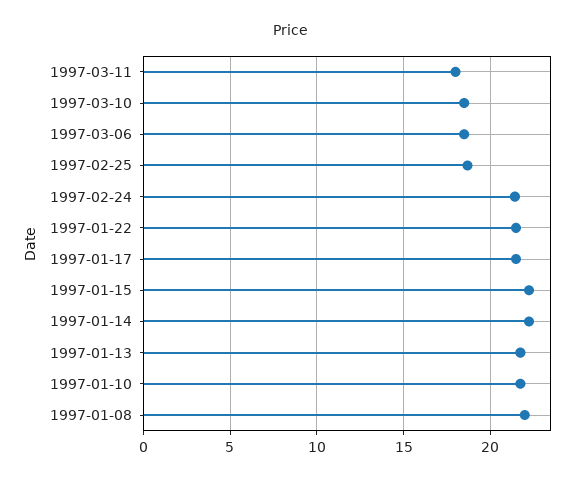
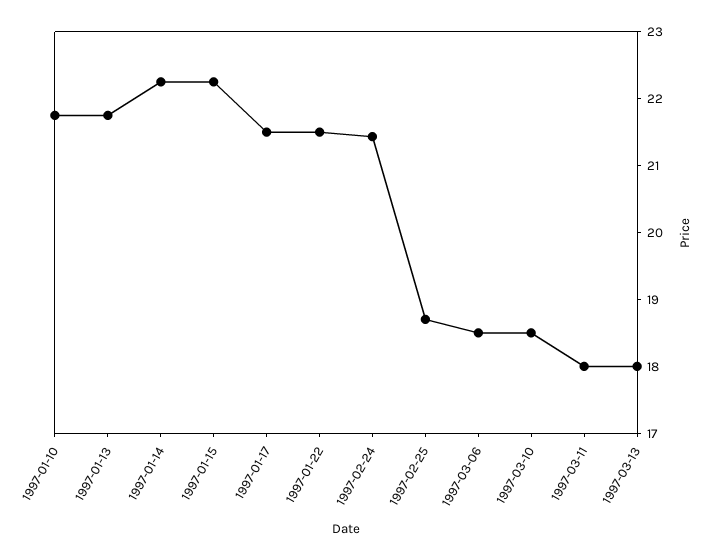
1997-01-08: 22 -> none
1997-03-13: none -> 18

